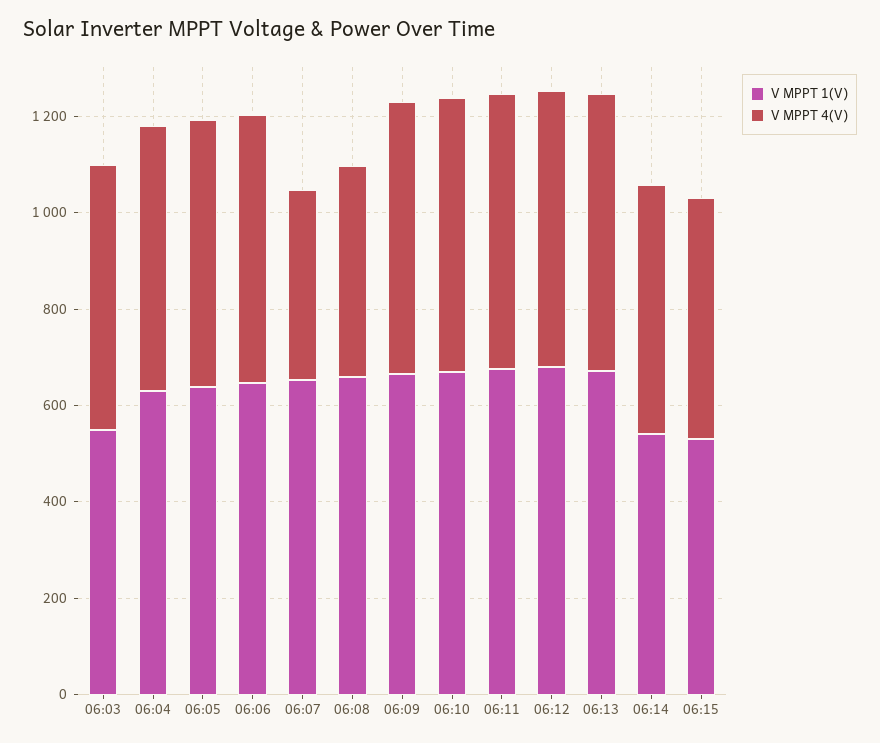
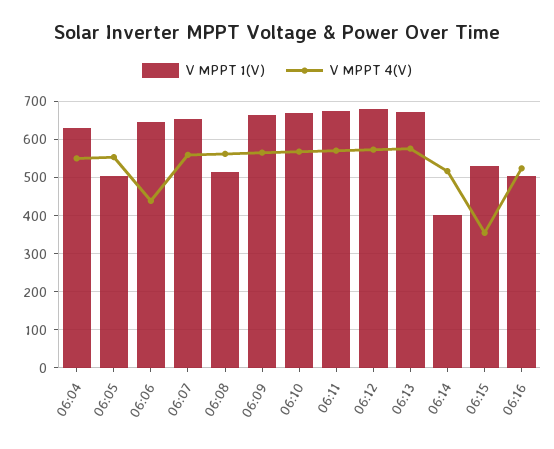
V MPPT 1(V), 06:03: 550 -> none
V MPPT 4(V), 06:03: 550 -> none
V MPPT 1(V), 06:05: 650 -> 500
V MPPT 4(V), 06:06: 550 -> 440
V MPPT 4(V), 06:07: 400 -> 560
V MPPT 1(V), 06:08: 650 -> 520
V MPPT 4(V), 06:08: 450 -> 560
V MPPT 1(V), 06:14: 550 -> 400
V MPPT 4(V), 06:15: 500 -> 360
V MPPT 1(V), 06:16: none -> 500
V MPPT 4(V), 06:16: none -> 520

